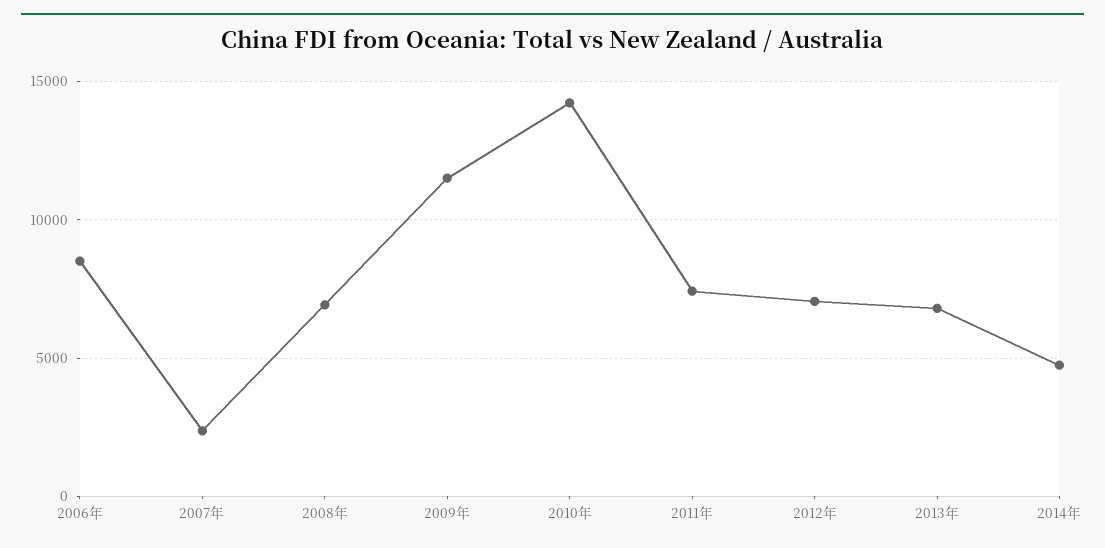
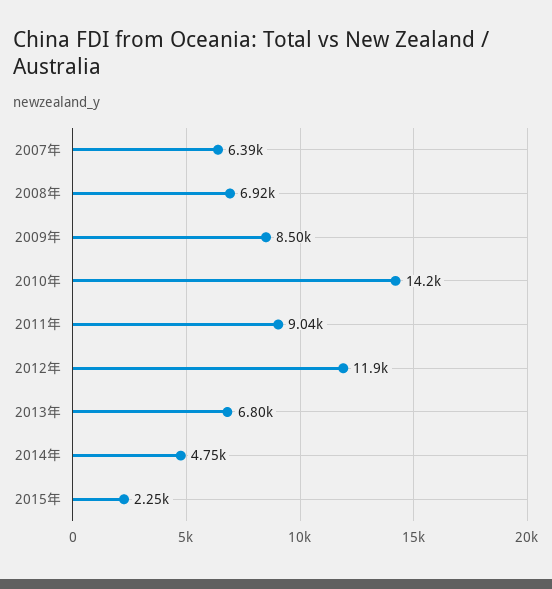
2006年: 8500 -> none
2007年: 2500 -> 6390
2009年: 11500 -> 8500
2011年: 7500 -> 9040
2012年: 7000 -> 11900
2015年: none -> 2250

